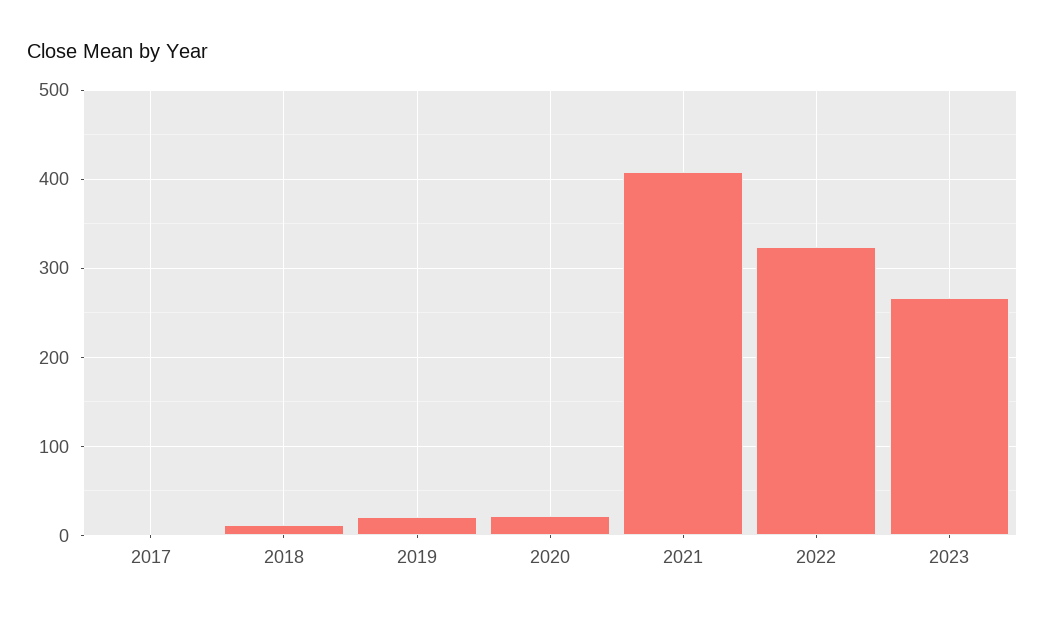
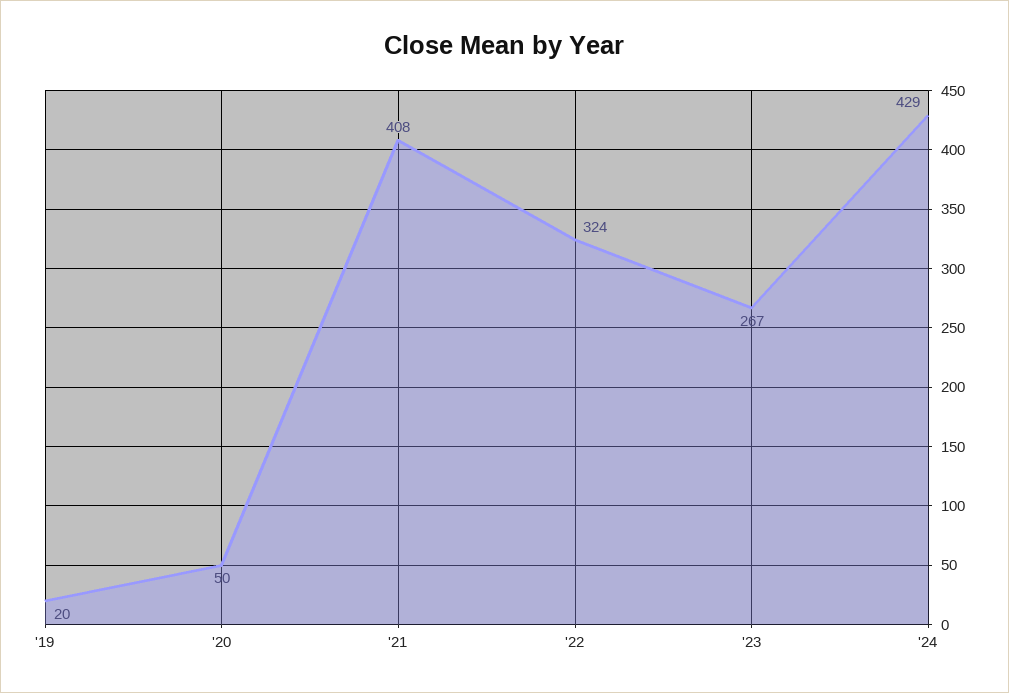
2017: 0 -> none
2018: 10 -> none
2020: 20 -> 50
'24: none -> 429

